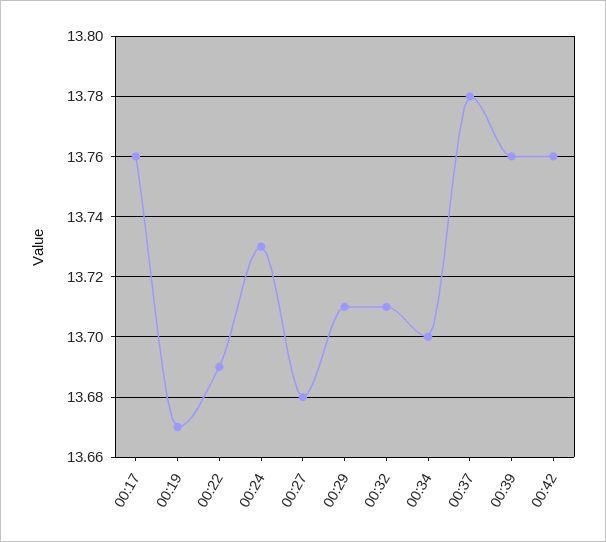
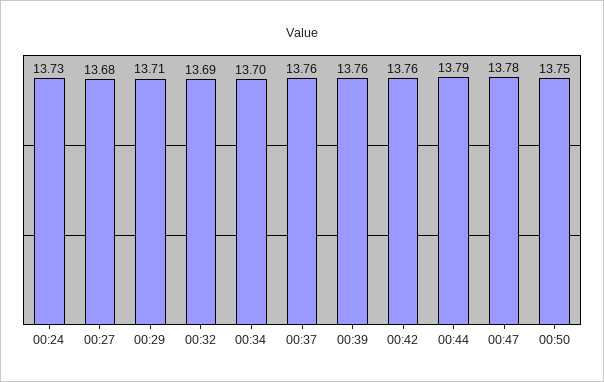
00:17: 13.76 -> none
00:19: 13.67 -> none
00:22: 13.69 -> none
00:32: 13.71 -> 13.69
00:37: 13.78 -> 13.76
00:44: none -> 13.79
00:47: none -> 13.78
00:50: none -> 13.75

